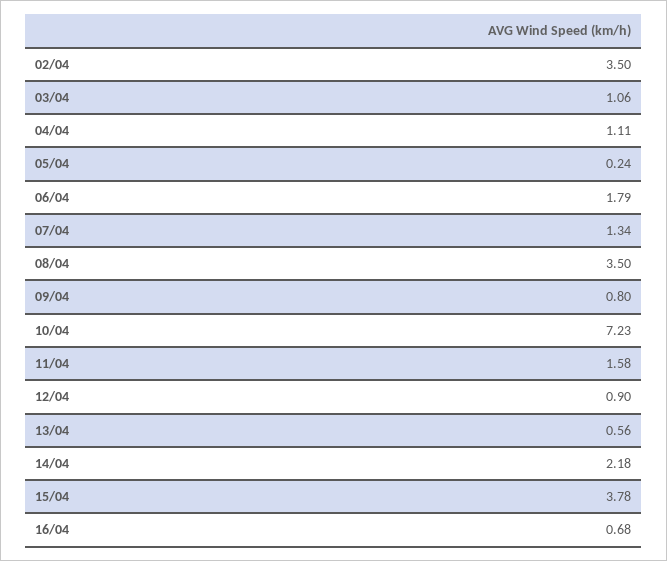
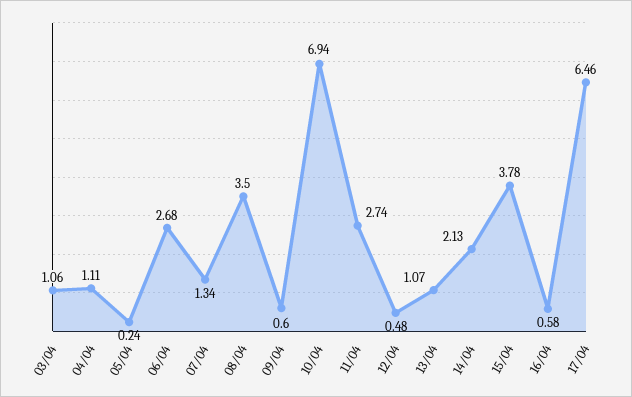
02/04: 3.5 -> none
06/04: 1.79 -> 2.68
09/04: 0.8 -> 0.6
10/04: 7.23 -> 6.94
11/04: 1.58 -> 2.74
12/04: 0.9 -> 0.48
13/04: 0.56 -> 1.07
14/04: 2.18 -> 2.13
16/04: 0.68 -> 0.58
17/04: none -> 6.46

